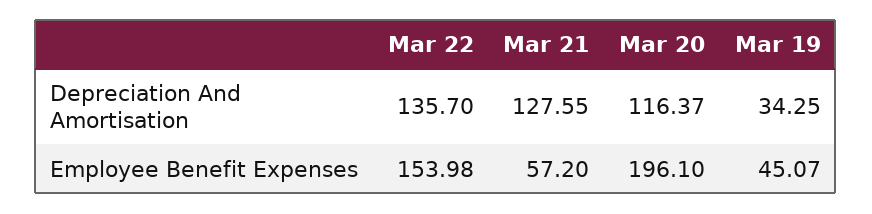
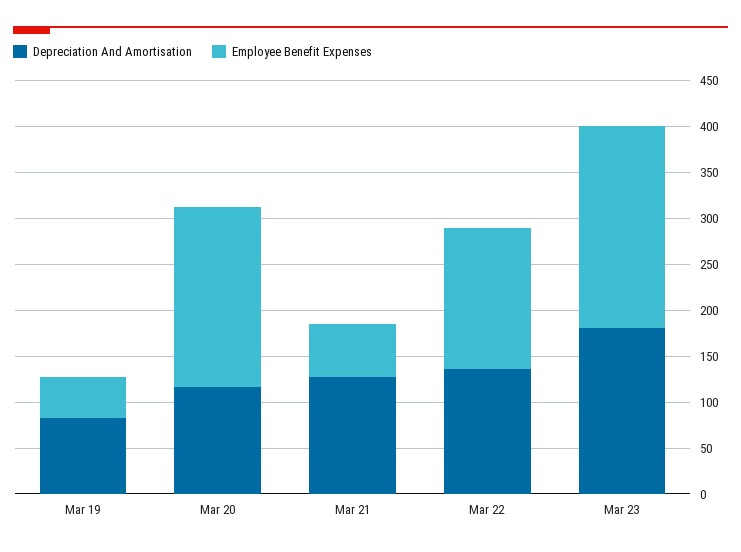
Depreciation And Amortisation, Mar 19: 34.25 -> 80
Depreciation And Amortisation, Mar 23: none -> 180
Employee Benefit Expenses, Mar 23: none -> 220

